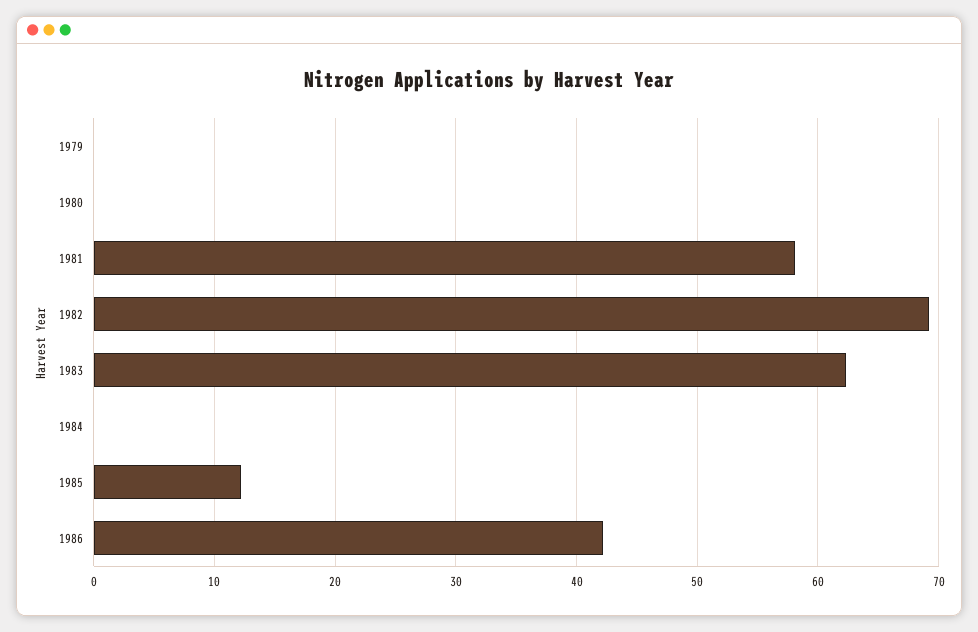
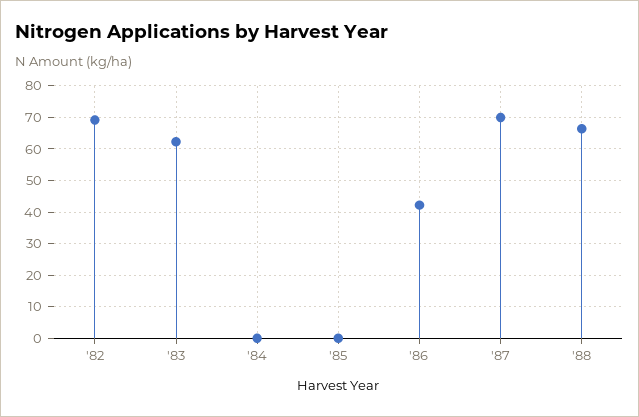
1979: 0 -> none
1980: 0 -> none
1981: 58 -> none
1985: 12 -> 0
'87: none -> 70
'88: none -> 66

